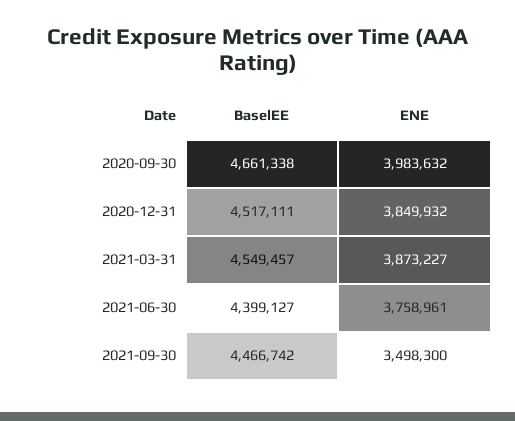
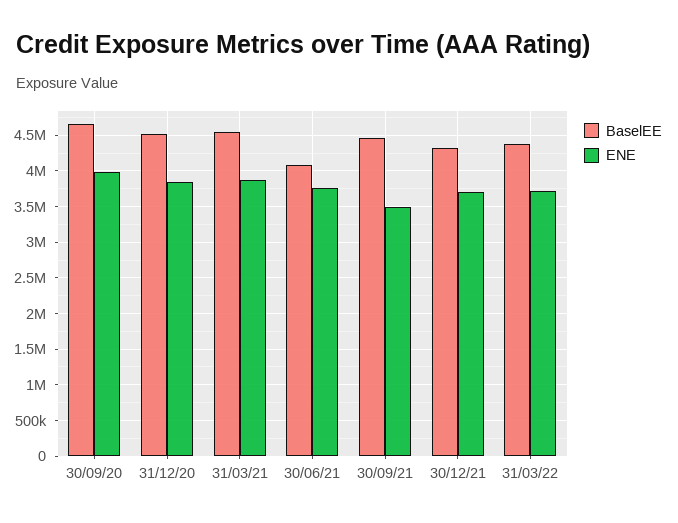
BaselEE, 2021-06-30: 4399127 -> 4100000
BaselEE, 30/12/21: none -> 4300000
ENE, 30/12/21: none -> 3700000
BaselEE, 31/03/22: none -> 4400000
ENE, 31/03/22: none -> 3700000

